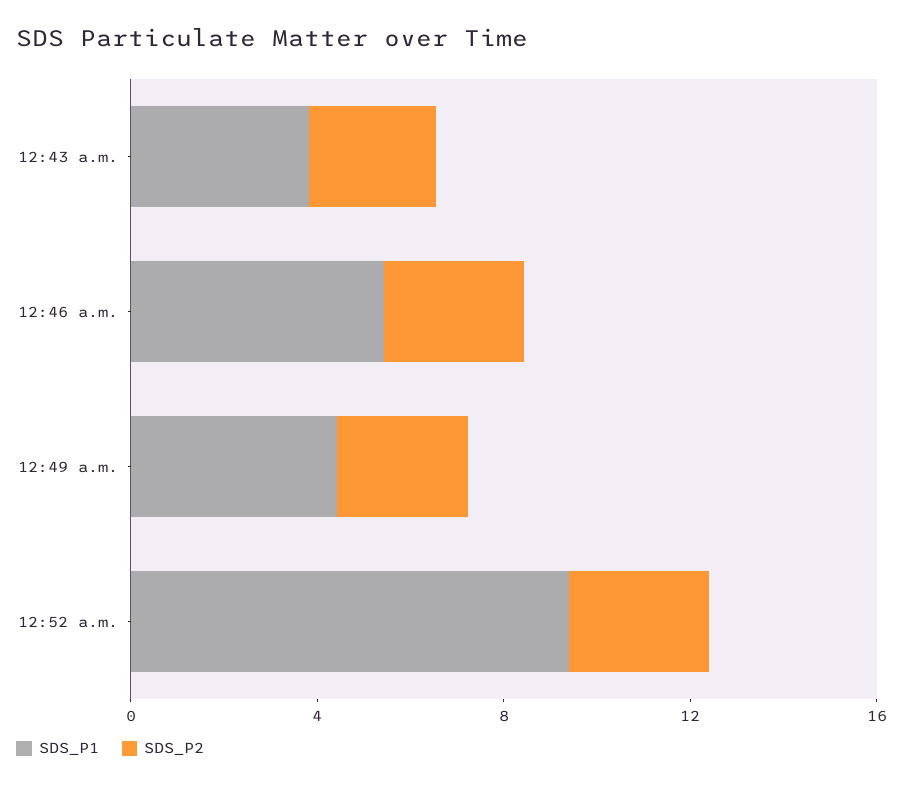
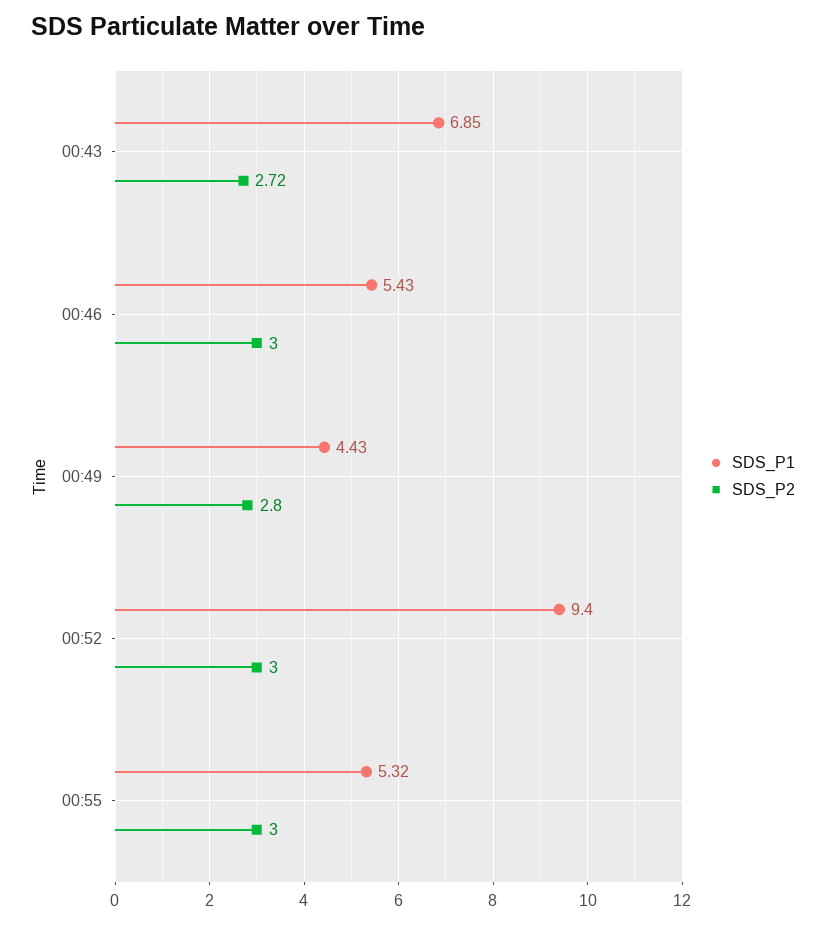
SDS_P1, 12:43 a.m.: 4 -> 6.85
SDS_P1, 00:55: none -> 5.32
SDS_P2, 00:55: none -> 3

